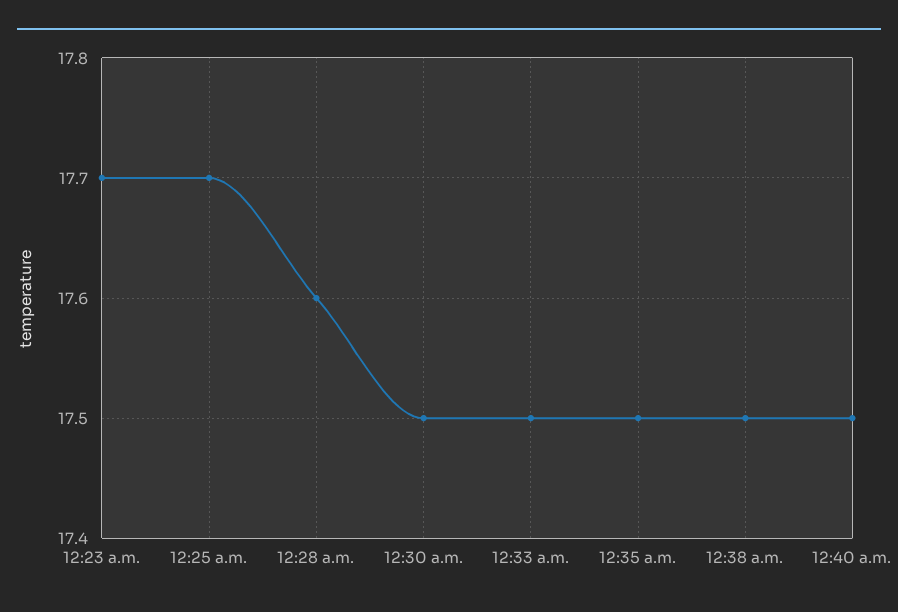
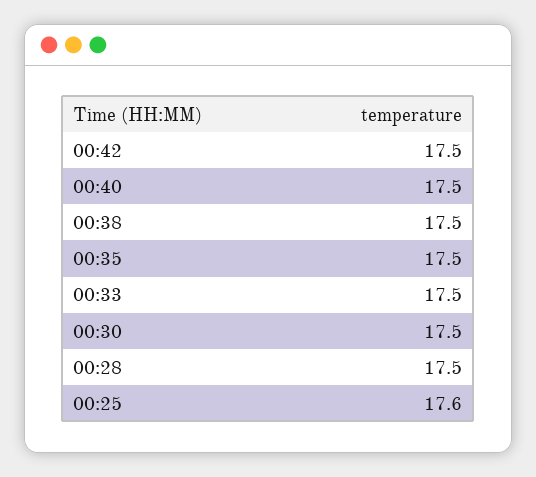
12:23 a.m.: 17.7 -> none
12:25 a.m.: 17.7 -> 17.6
12:28 a.m.: 17.6 -> 17.5
00:42: none -> 17.5

